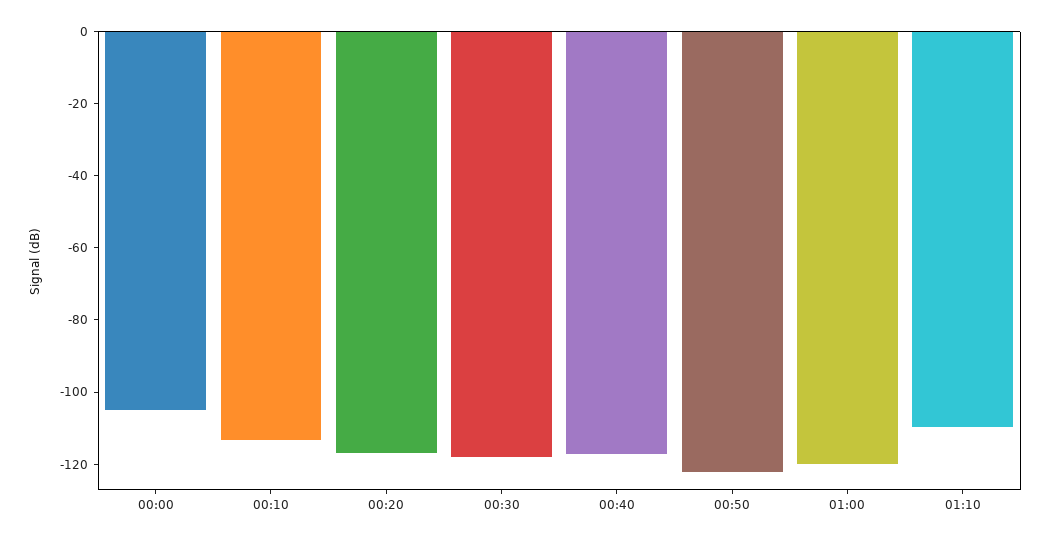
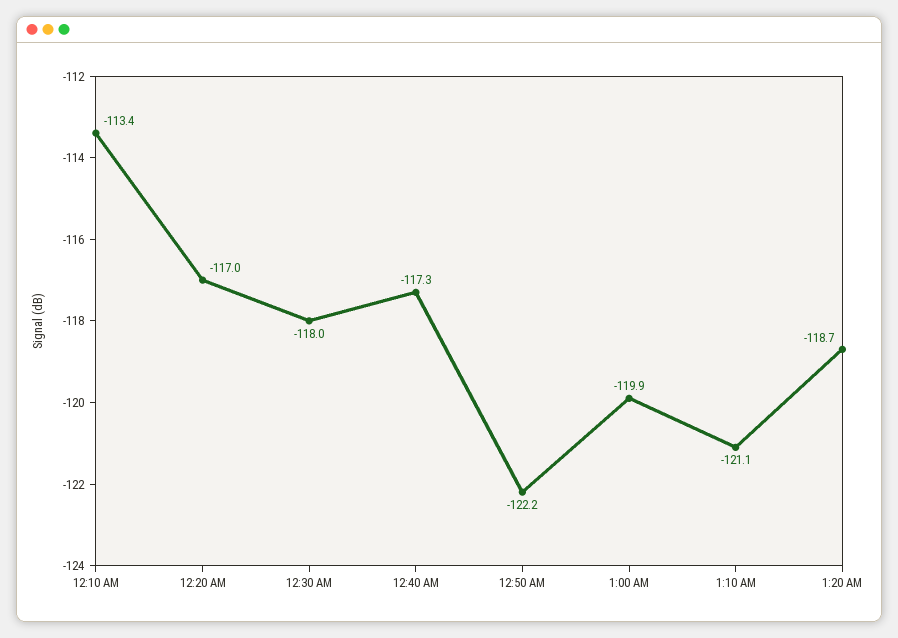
00:00: -105 -> none
01:10: -110 -> -121.1
1:20 AM: none -> -118.7

